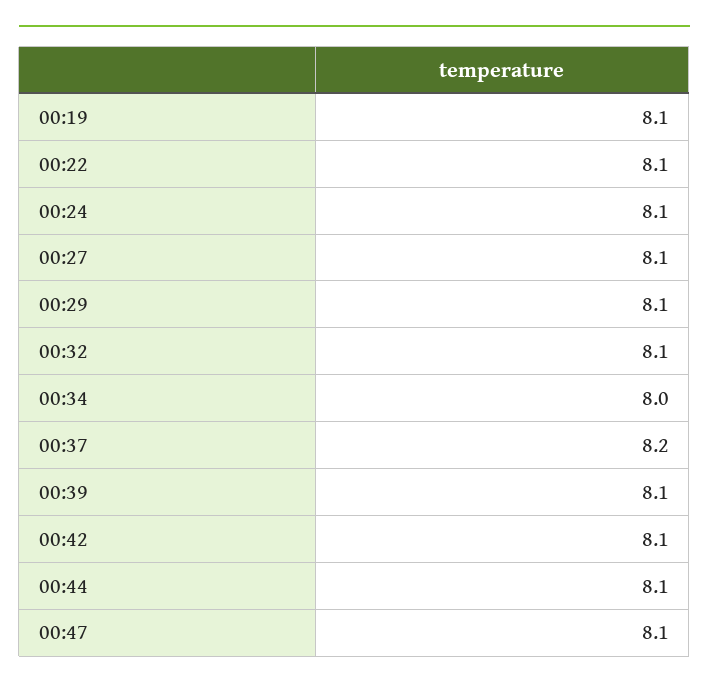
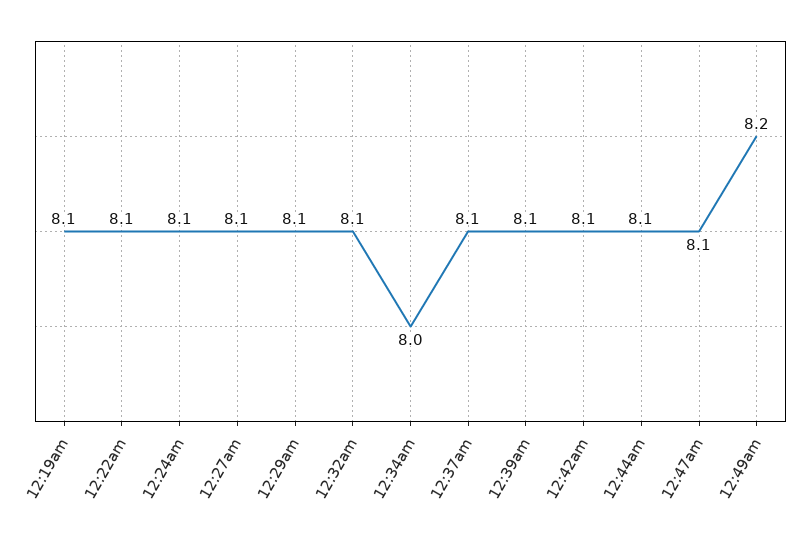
00:37: 8.2 -> 8.1
12:49am: none -> 8.2

